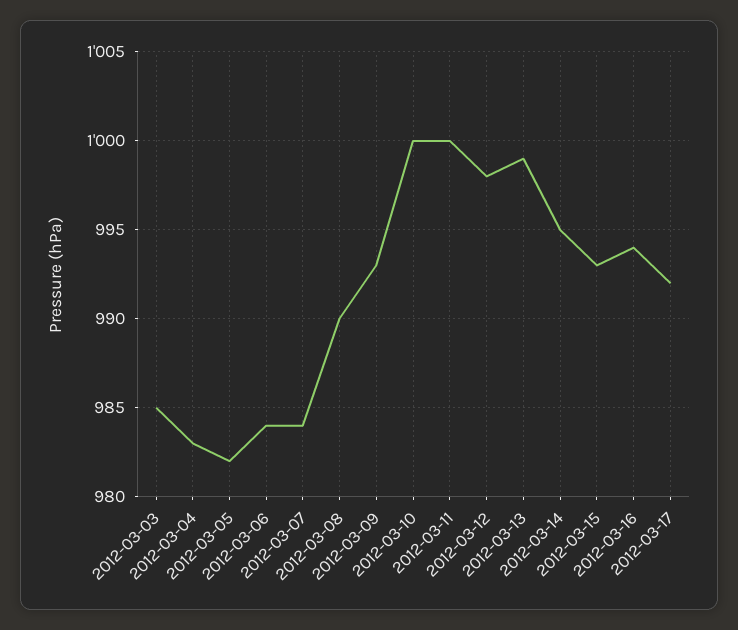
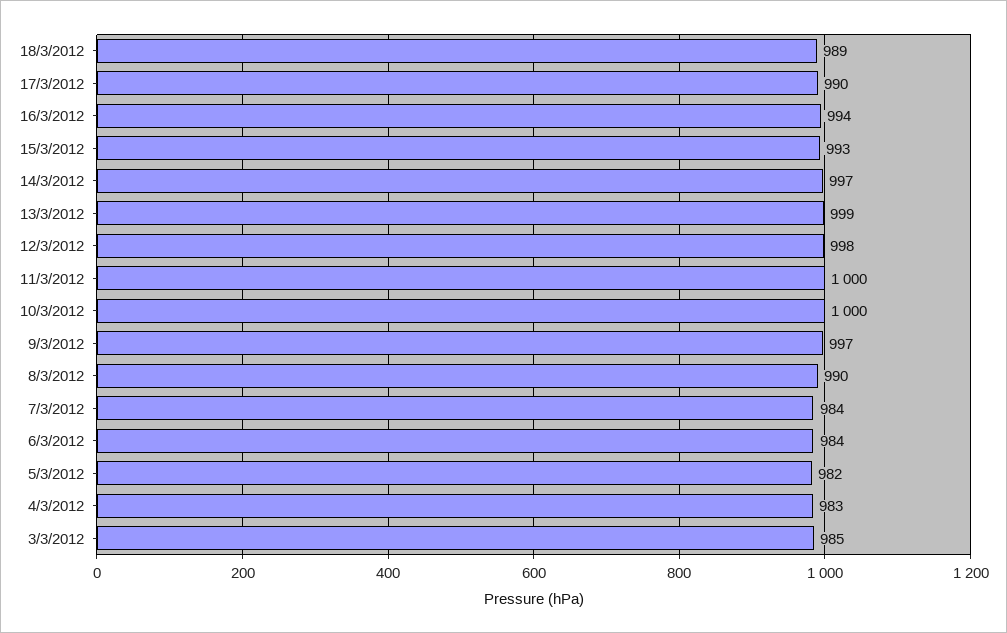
2012-03-09: 993 -> 997
2012-03-14: 995 -> 997
2012-03-17: 992 -> 990
18/3/2012: none -> 989

